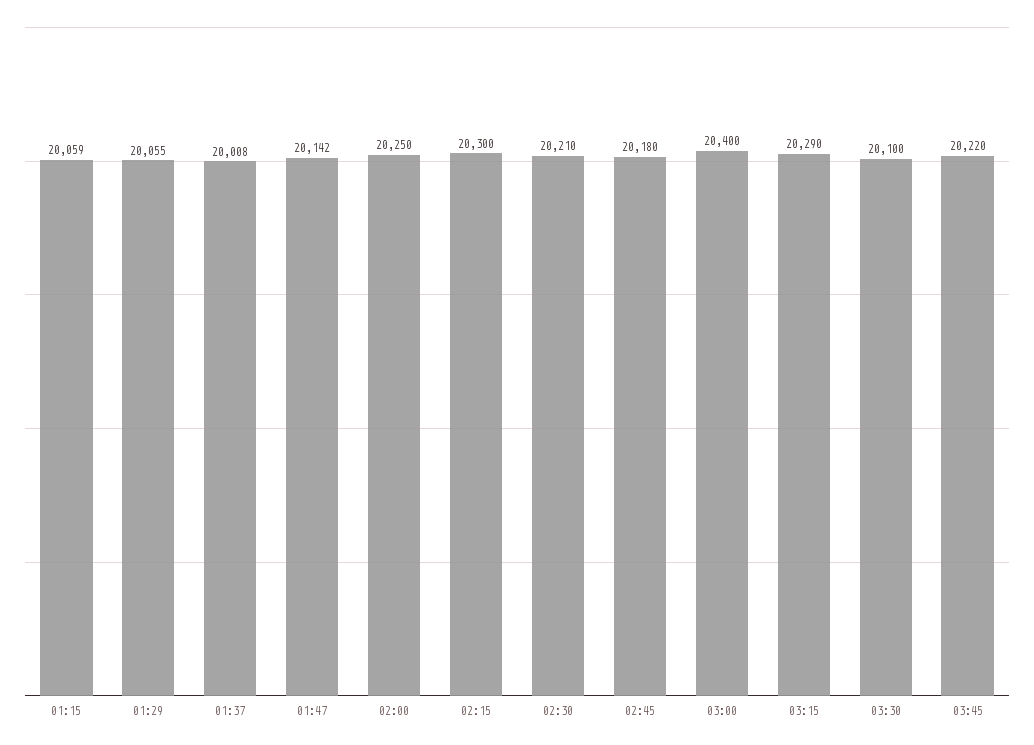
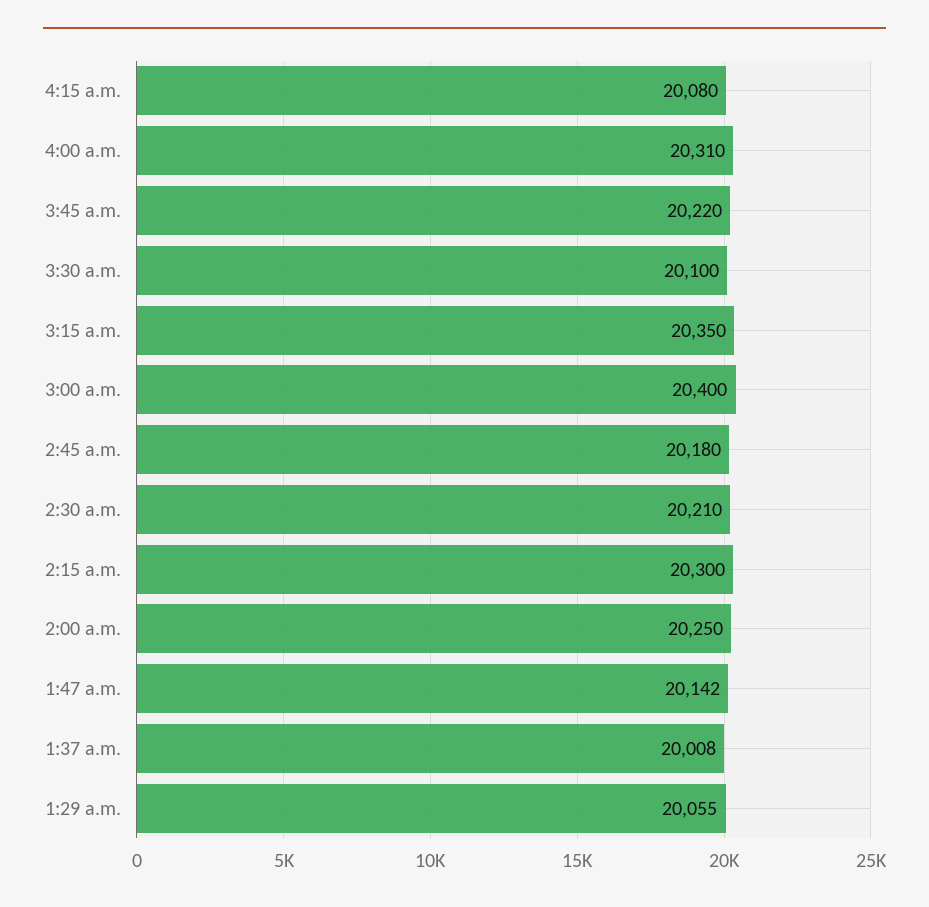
01:15: 20059 -> none
03:15: 20290 -> 20350
4:15 a.m.: none -> 20080
4:00 a.m.: none -> 20310

